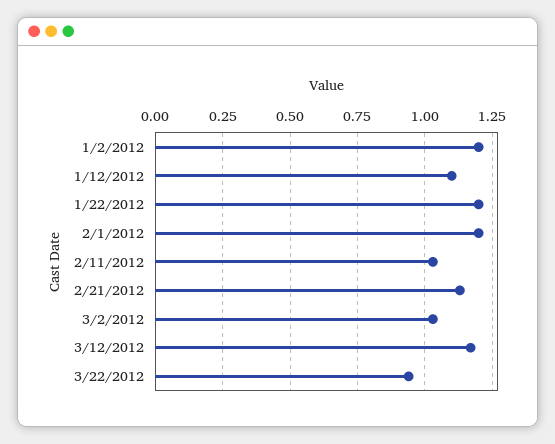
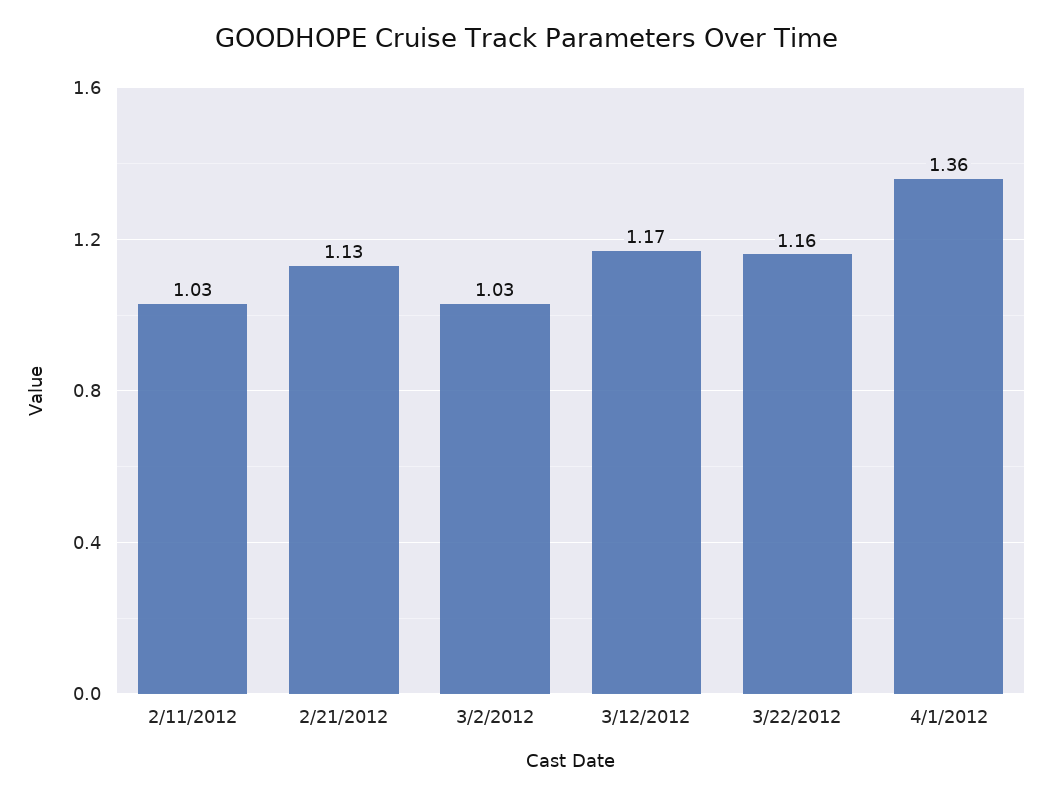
1/2/2012: 1.2 -> none
1/12/2012: 1.1 -> none
1/22/2012: 1.2 -> none
2/1/2012: 1.2 -> none
3/22/2012: 0.95 -> 1.16
4/1/2012: none -> 1.36

